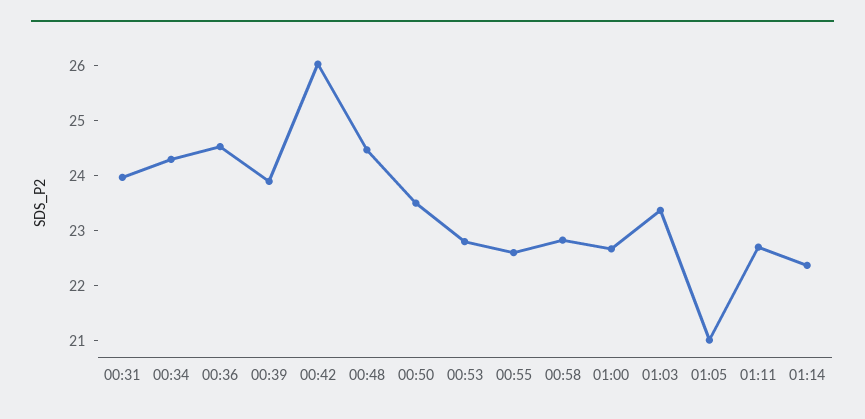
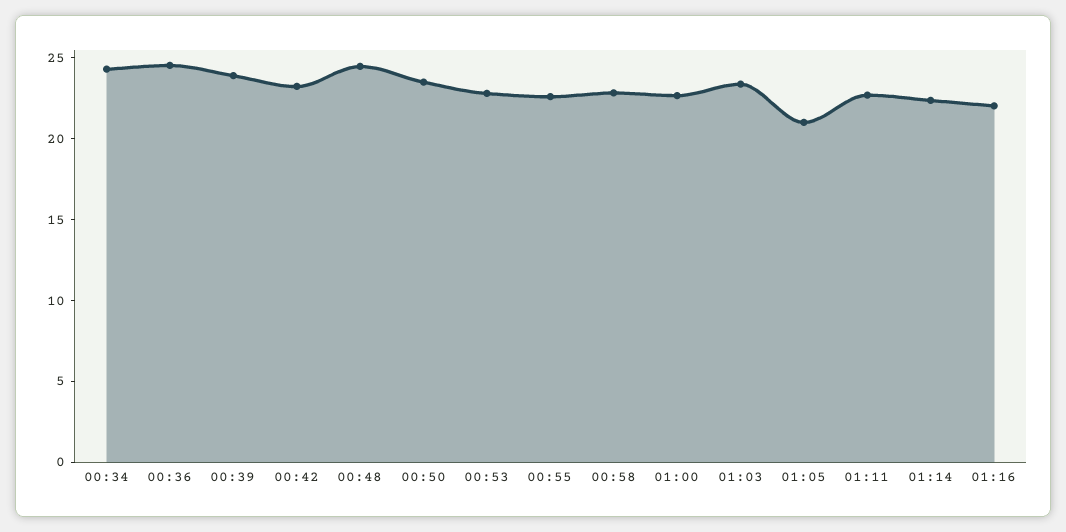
00:31: 24 -> none
00:42: 26 -> 23
01:16: none -> 22

